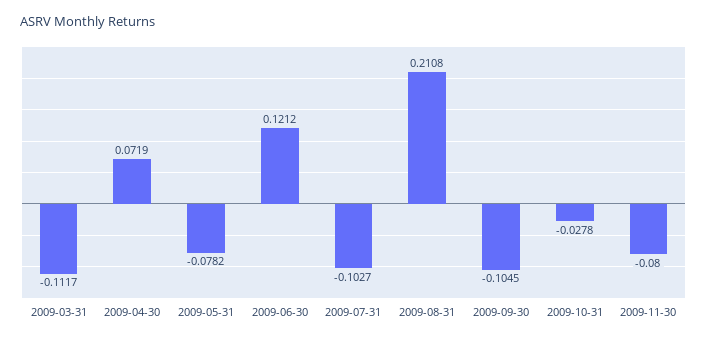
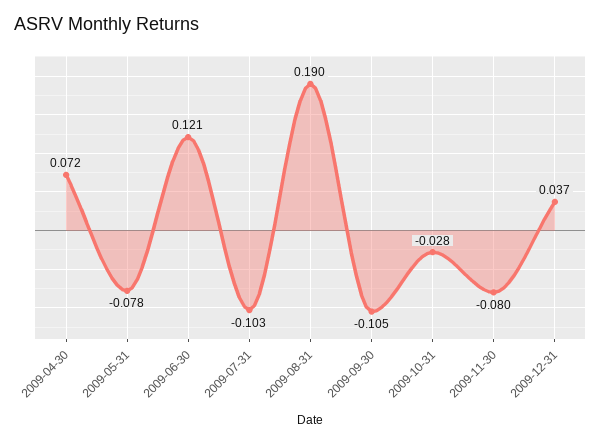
2009-03-31: -0.1117 -> none
2009-08-31: 0.2108 -> 0.19
2009-12-31: none -> 0.037

